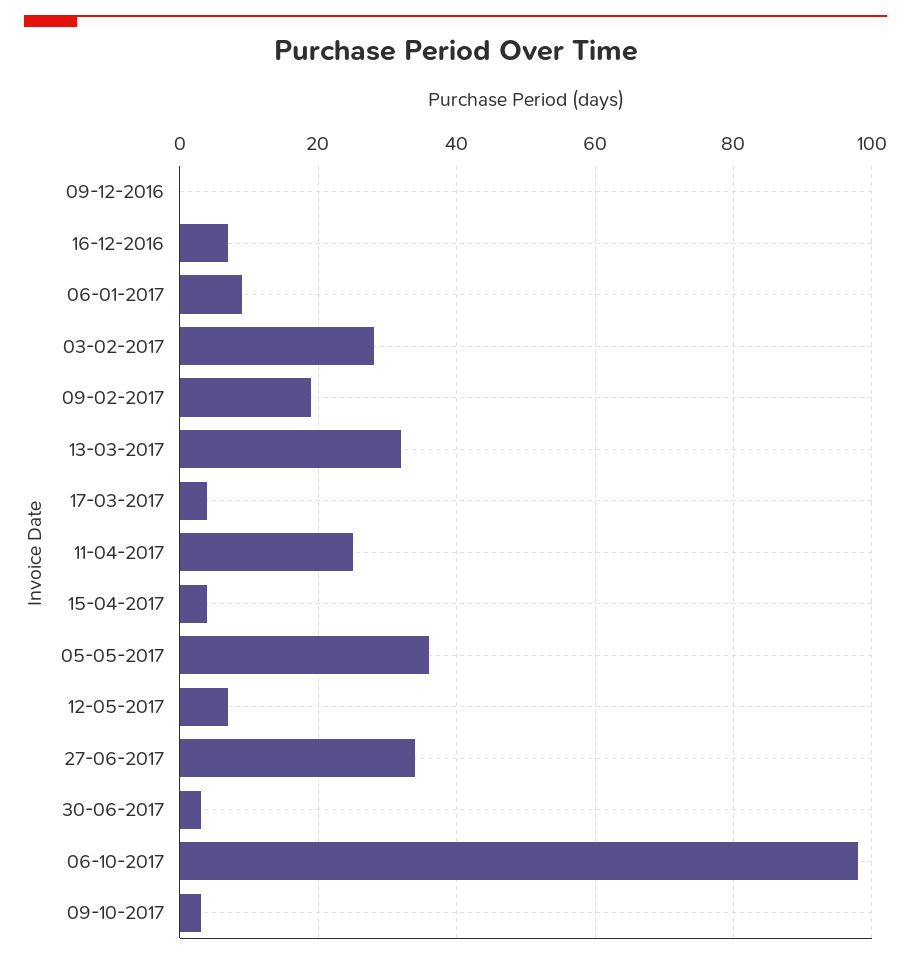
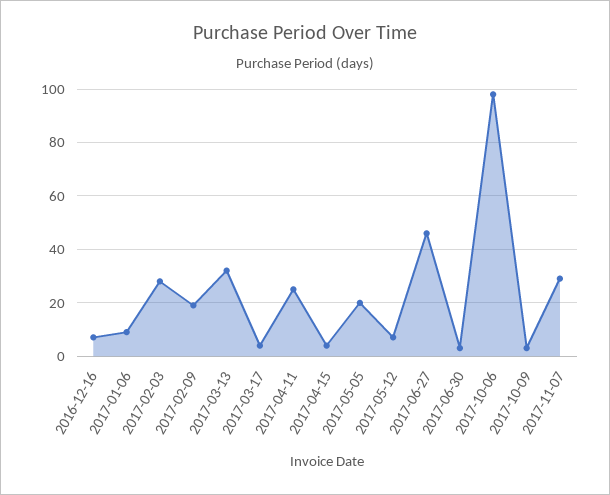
09-12-2016: 0 -> none
05-05-2017: 35 -> 20
27-06-2017: 35 -> 45
2017-11-07: none -> 30

